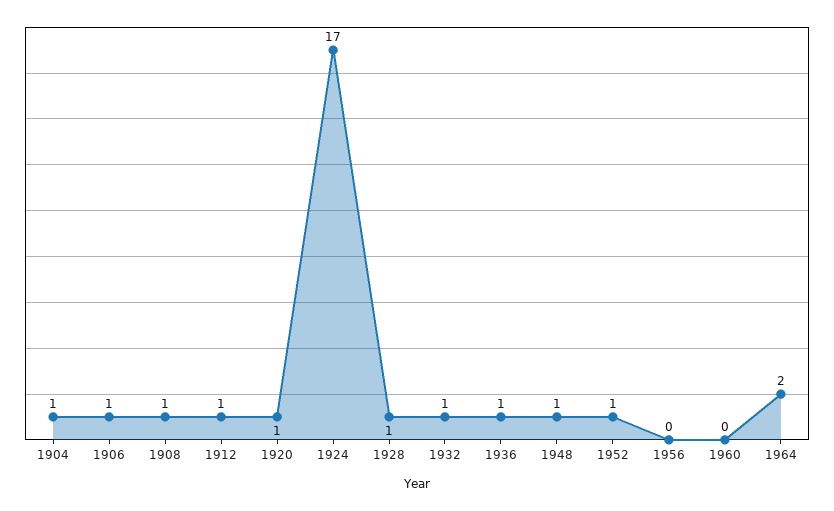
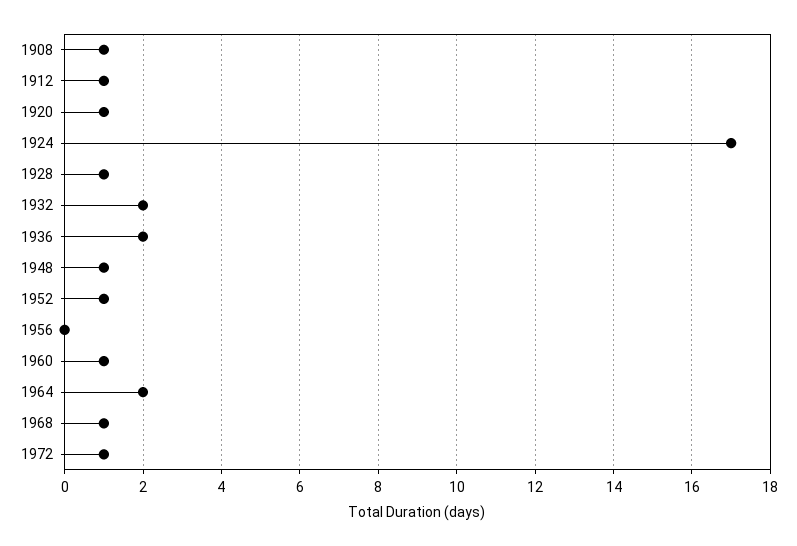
1904: 1 -> none
1906: 1 -> none
1932: 1 -> 2
1936: 1 -> 2
1960: 0 -> 1
1968: none -> 1
1972: none -> 1

